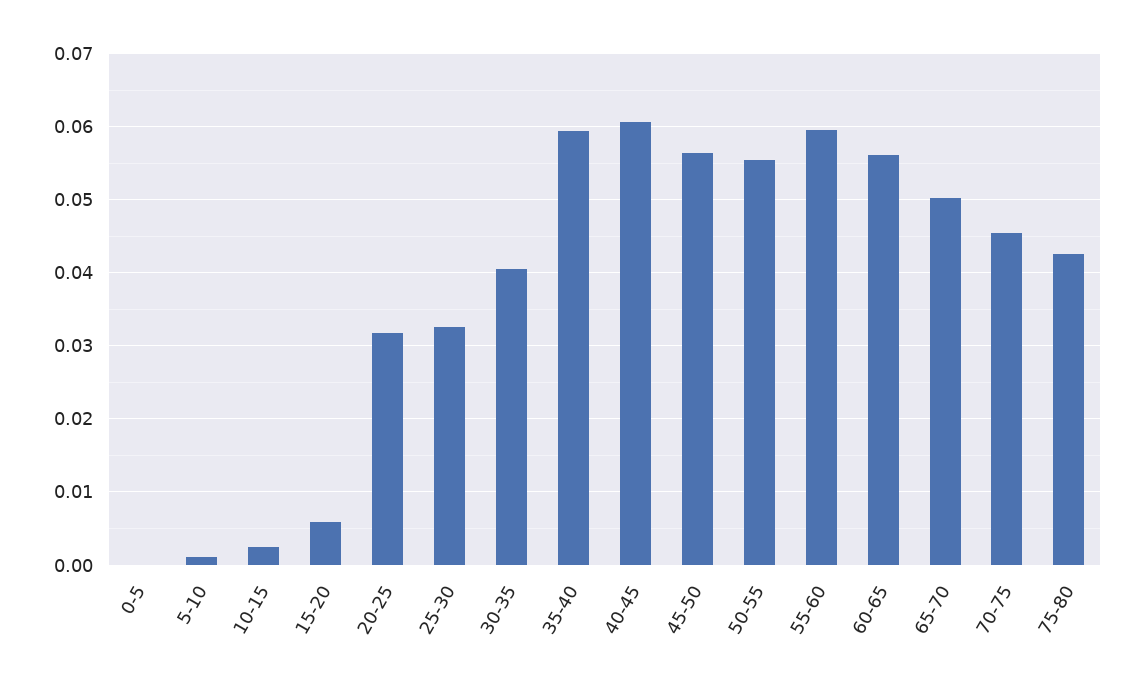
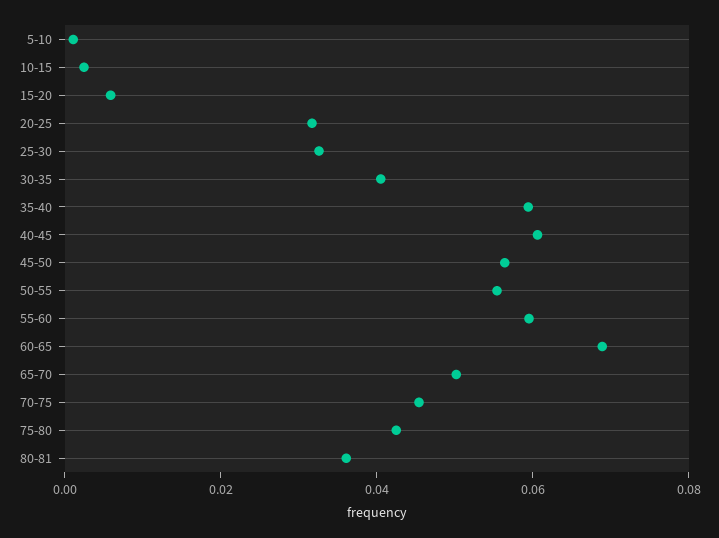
0-5: 0 -> none
60-65: 0.056 -> 0.07
80-81: none -> 0.035

